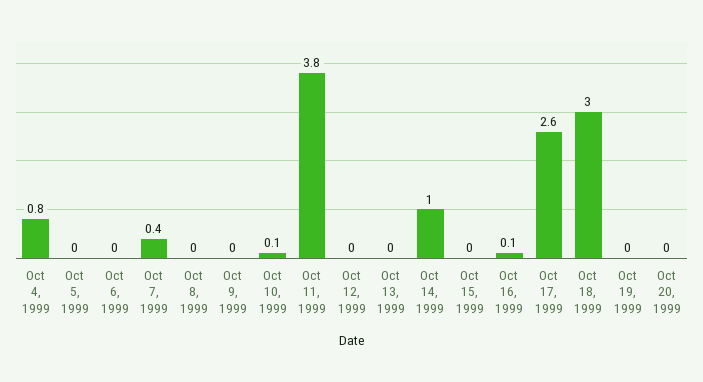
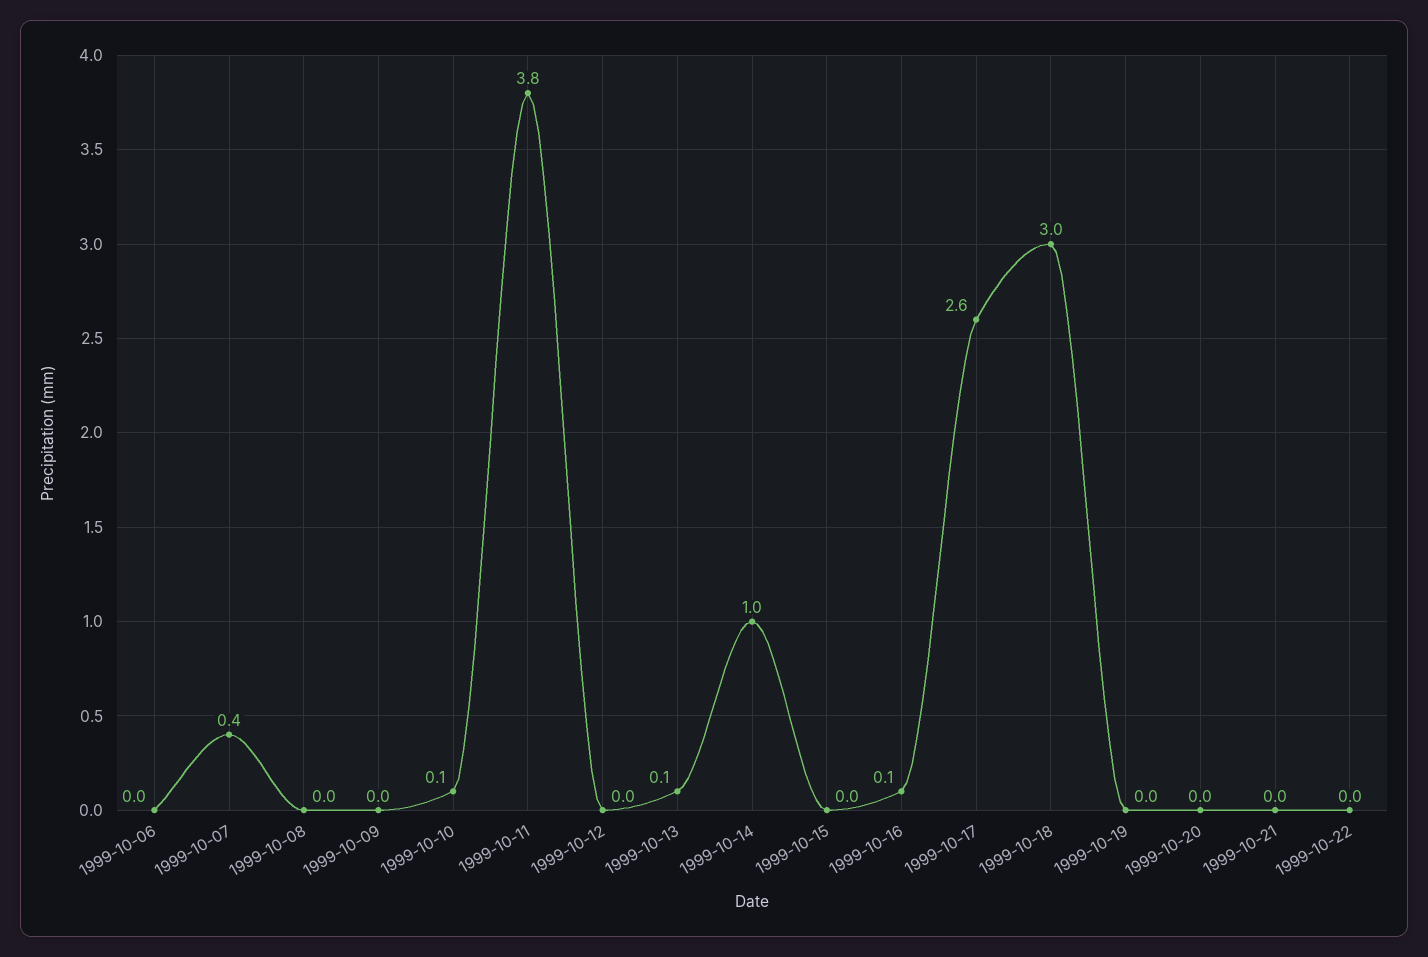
Oct 4, 1999: 0.8 -> none
Oct 5, 1999: 0 -> none
Oct 13, 1999: 0 -> 0.1
1999-10-21: none -> 0
1999-10-22: none -> 0

